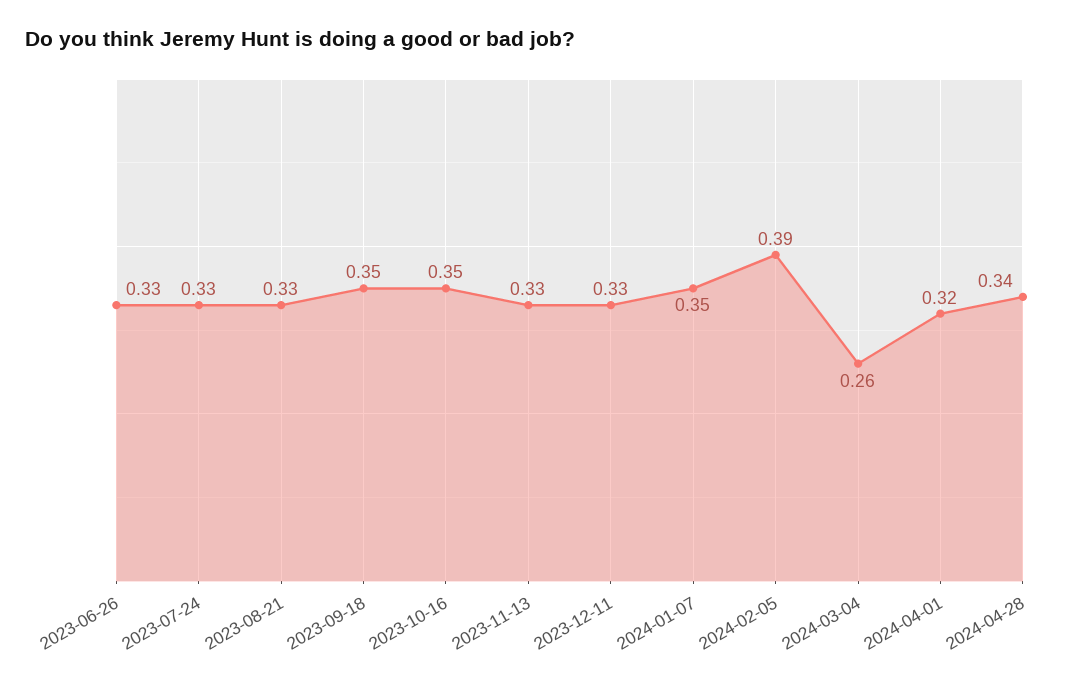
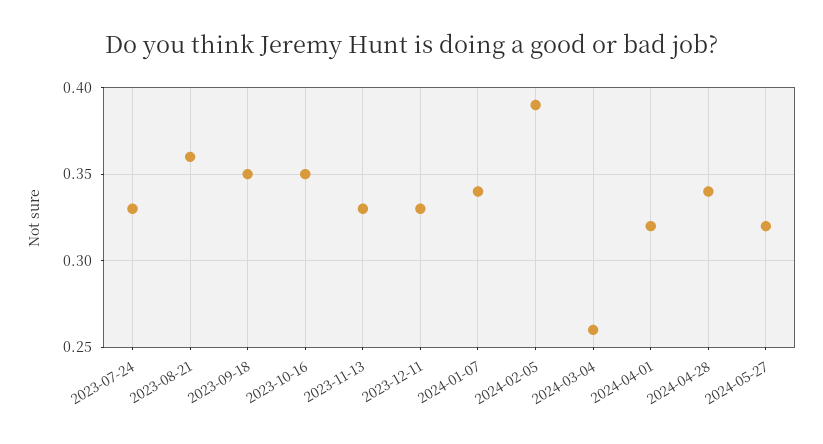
2023-06-26: 0.33 -> none
2023-08-21: 0.33 -> 0.36
2024-01-07: 0.35 -> 0.34
2024-05-27: none -> 0.32

